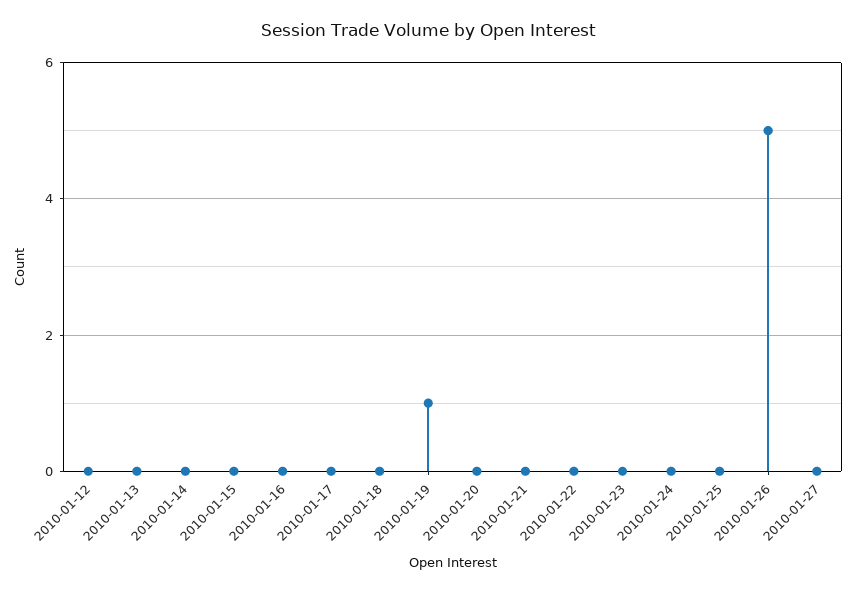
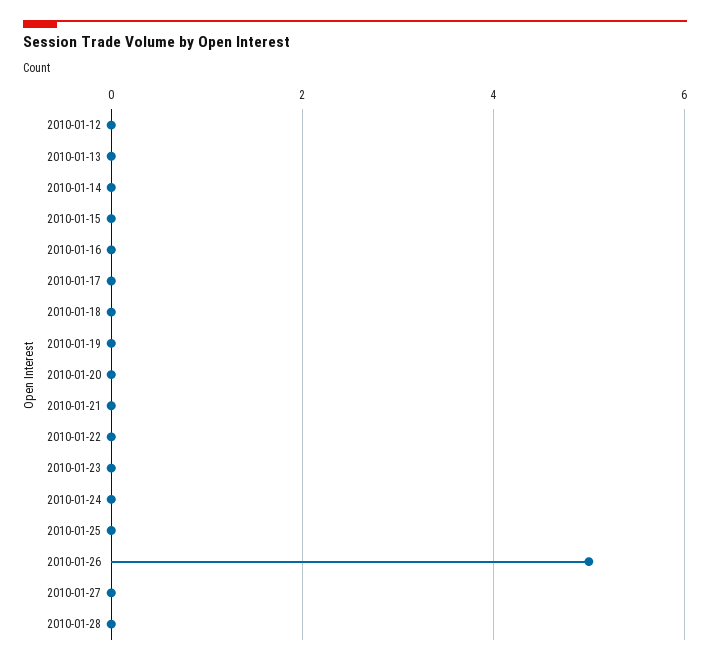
2010-01-19: 1 -> 0
2010-01-28: none -> 0

